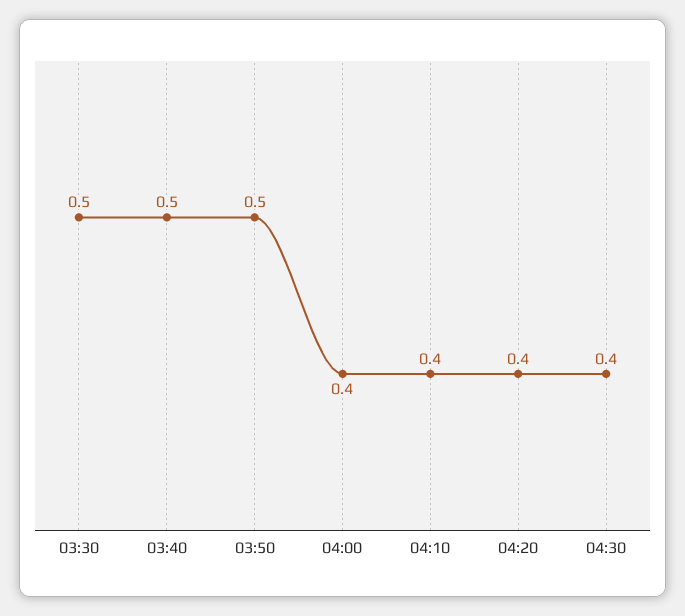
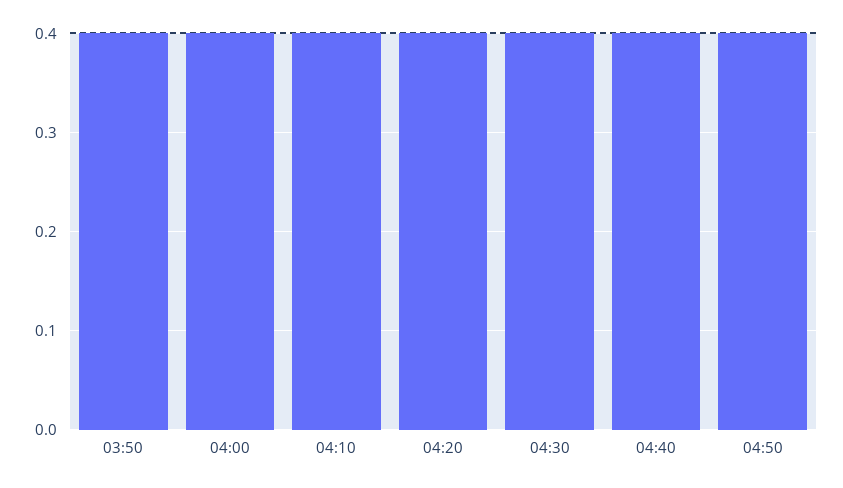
03:30: 0.5 -> none
03:40: 0.5 -> none
03:50: 0.5 -> 0.4
04:40: none -> 0.4
04:50: none -> 0.4

